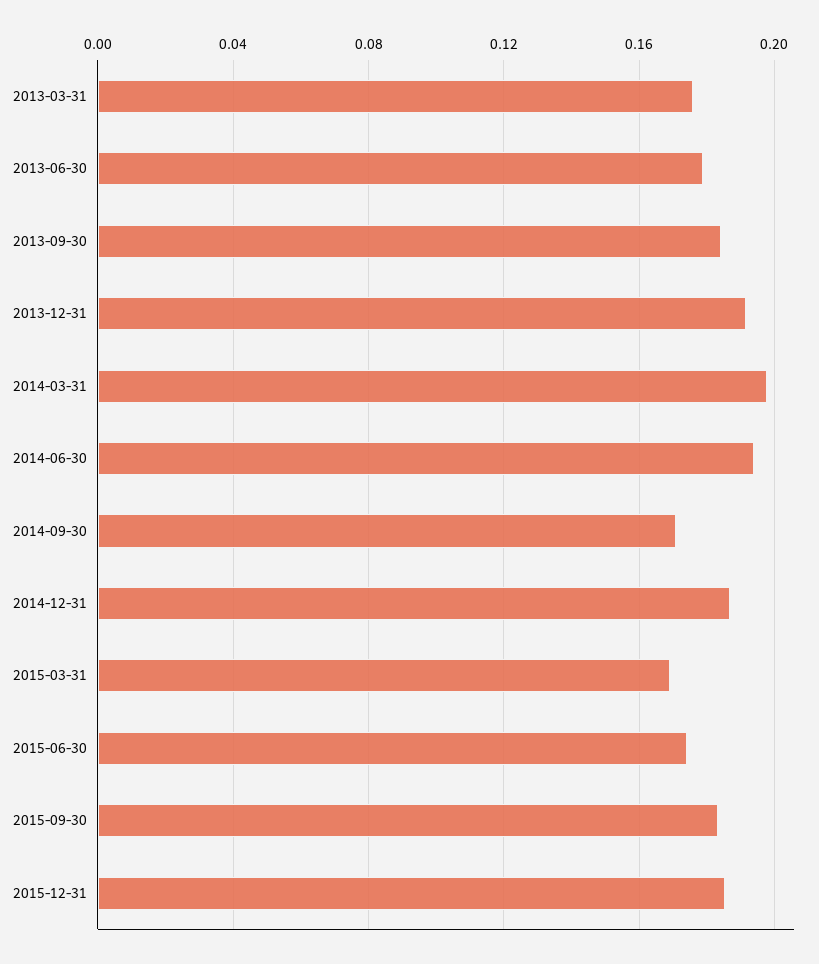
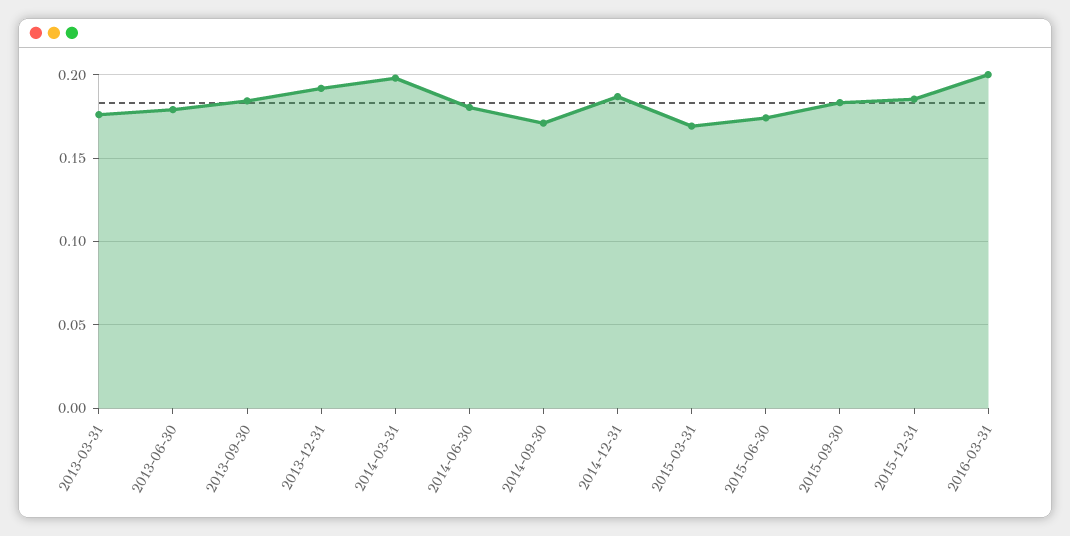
2014-06-30: 0.195 -> 0.18
2016-03-31: none -> 0.2

